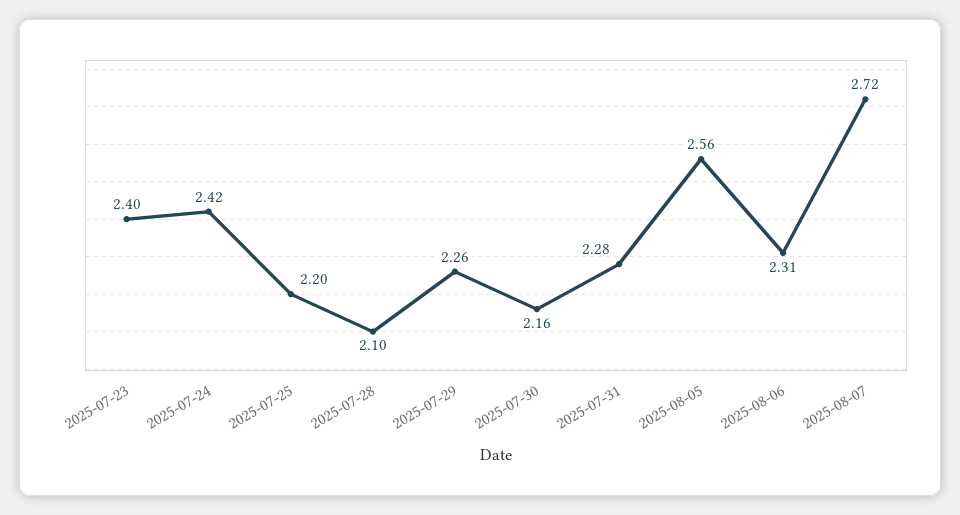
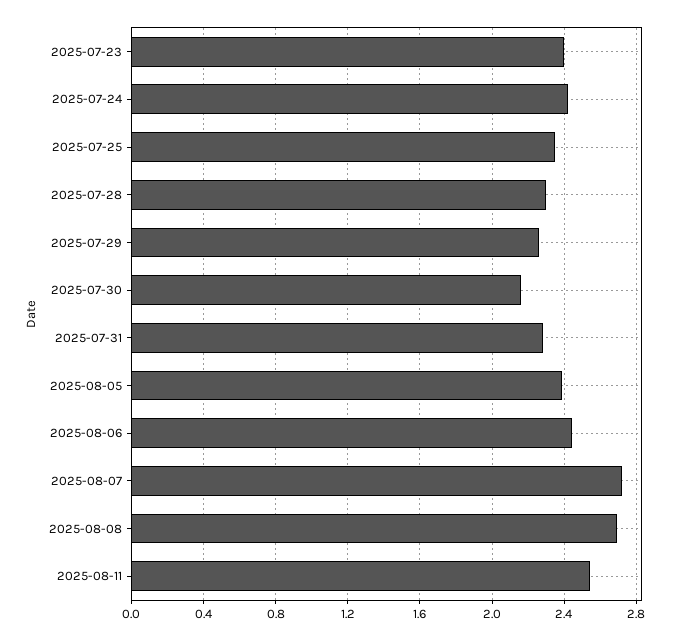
2025-07-25: 2.2 -> 2.35
2025-07-28: 2.1 -> 2.3
2025-08-05: 2.56 -> 2.4
2025-08-06: 2.31 -> 2.45
2025-08-08: none -> 2.7
2025-08-11: none -> 2.55

